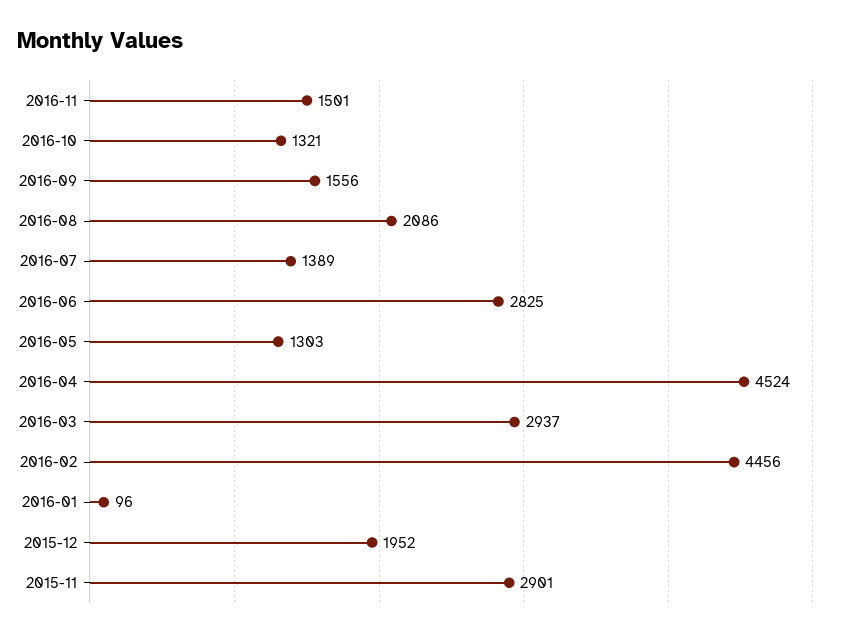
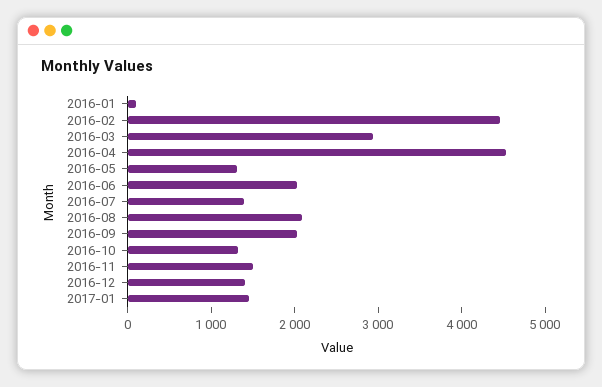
2016-09: 1556 -> 2000
2016-06: 2825 -> 2000
2015-12: 1952 -> none
2015-11: 2901 -> none
2016-12: none -> 1400
2017-01: none -> 1400

